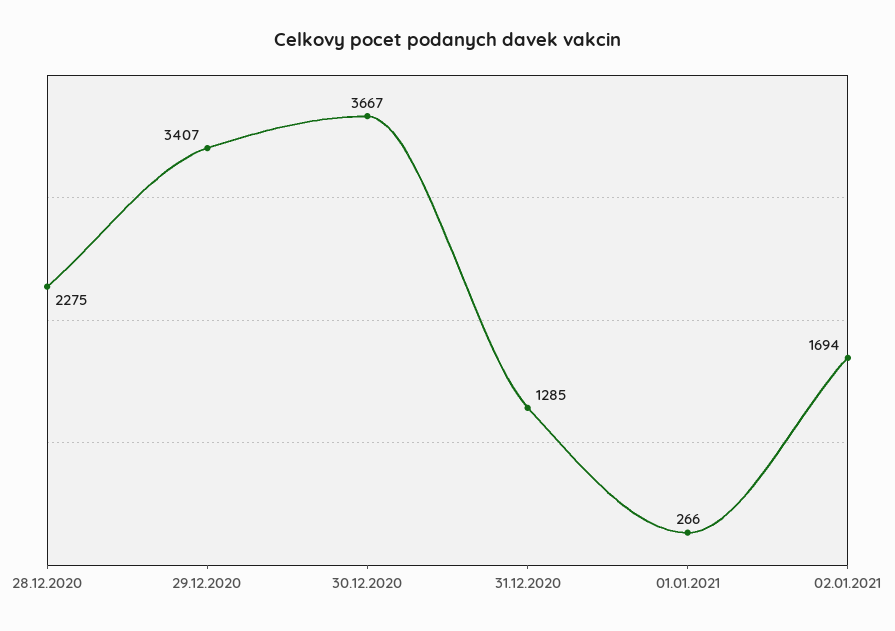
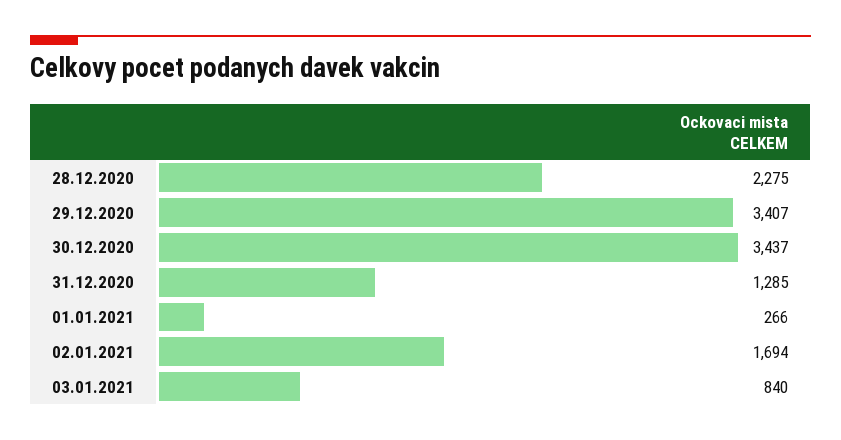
30.12.2020: 3667 -> 3437
03.01.2021: none -> 840

